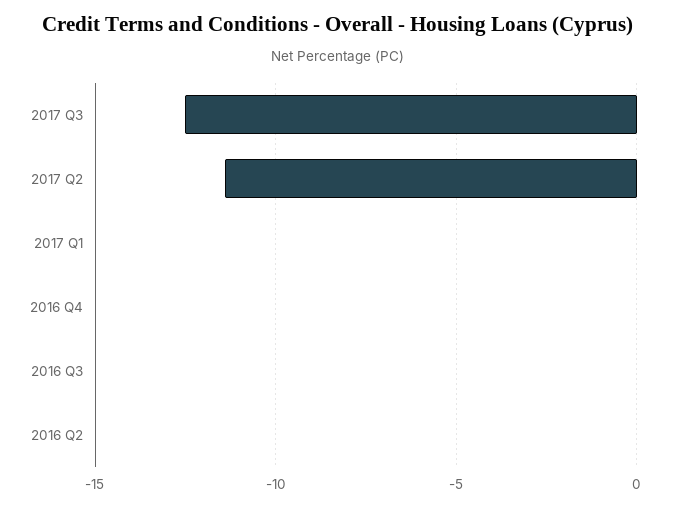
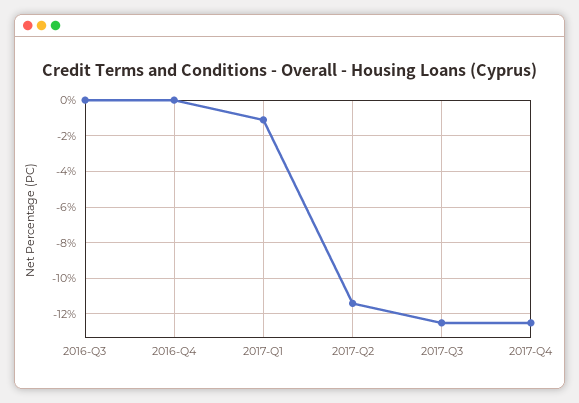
2017 Q1: 0 -> -1
2016 Q2: 0 -> none
2017-Q4: none -> -12.5

